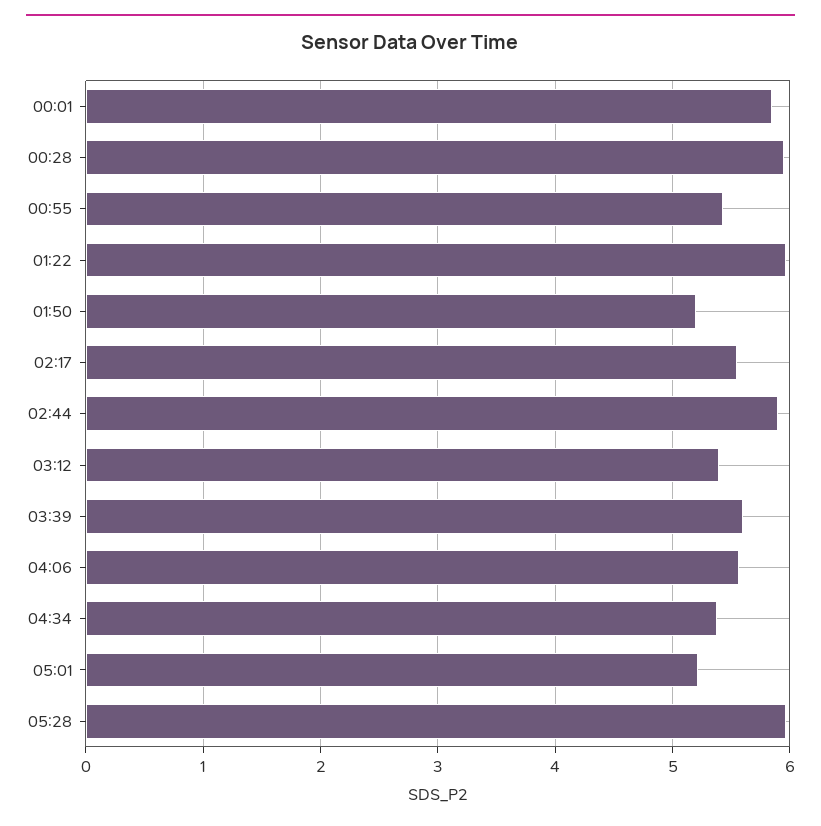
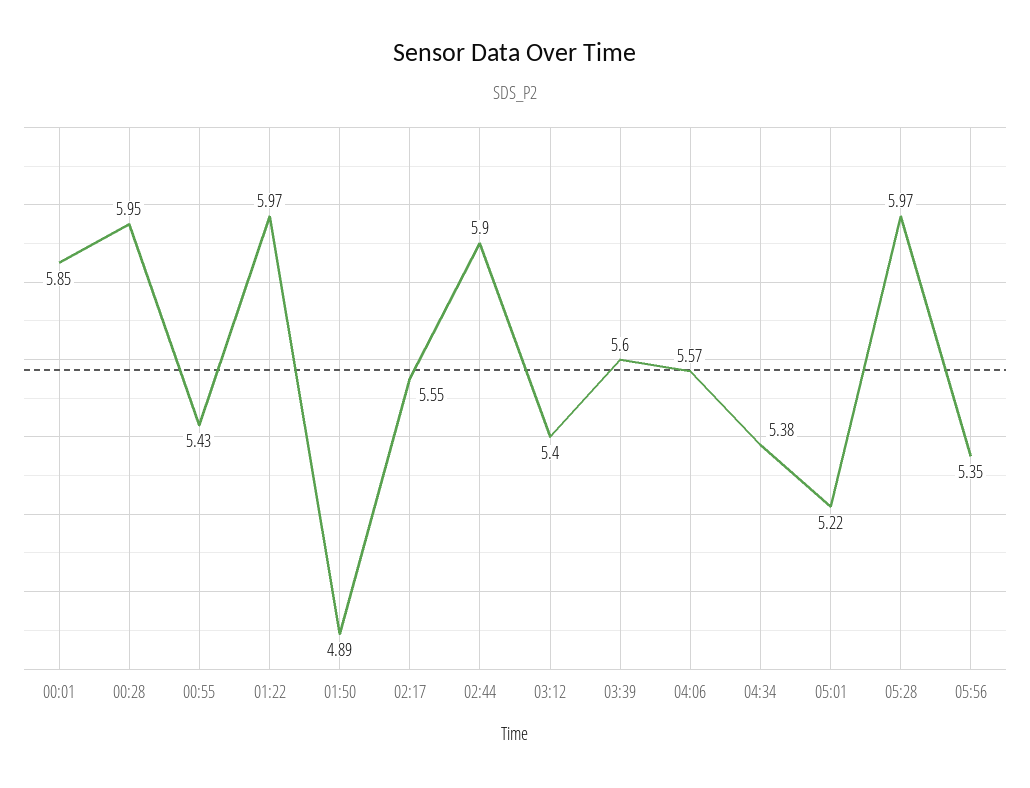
01:50: 5.2 -> 4.89
05:56: none -> 5.35

